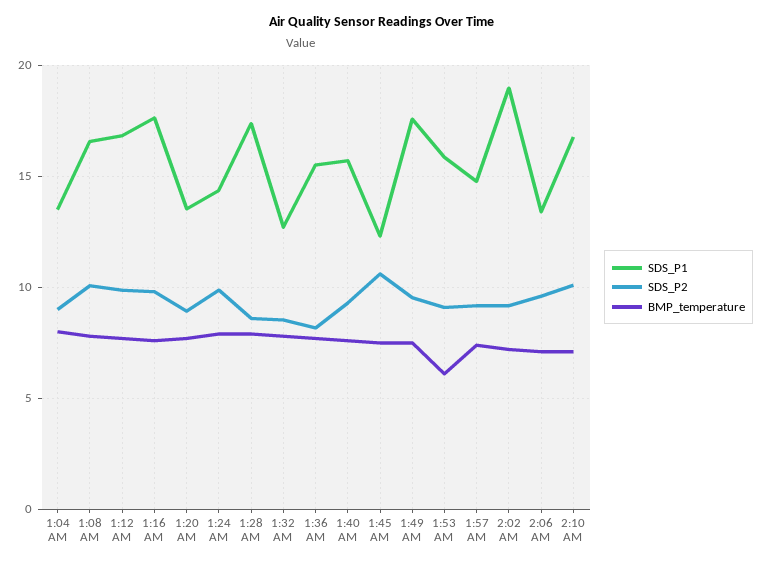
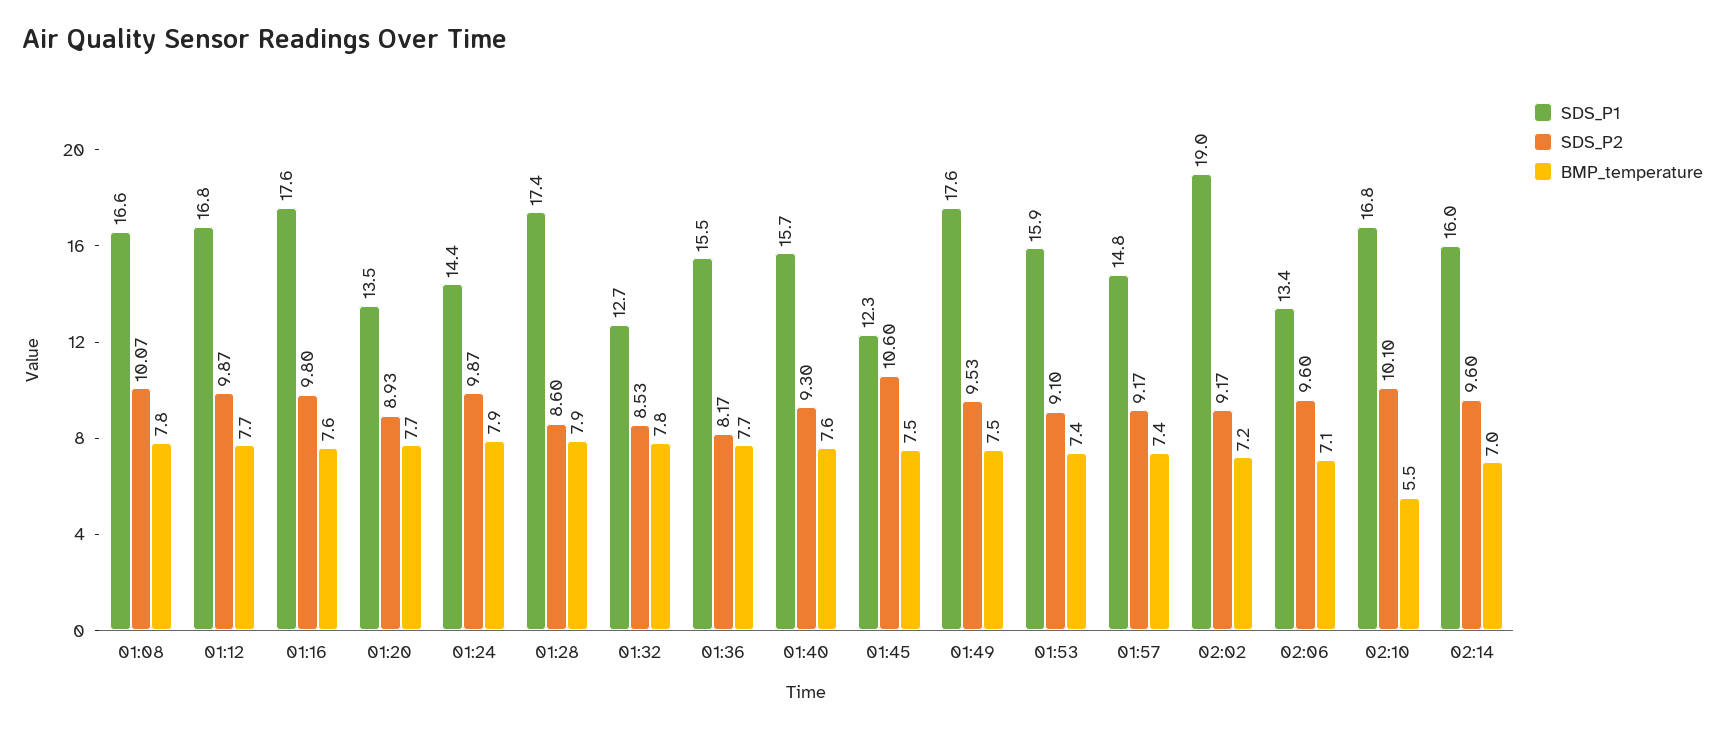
SDS_P1, 1:04 AM: 13.5 -> none
SDS_P2, 1:04 AM: 9 -> none
BMP_temperature, 1:04 AM: 8 -> none
BMP_temperature, 1:53 AM: 6 -> 7.4
BMP_temperature, 2:10 AM: 7 -> 5.5
SDS_P1, 02:14: none -> 16
SDS_P2, 02:14: none -> 9.6
BMP_temperature, 02:14: none -> 7

